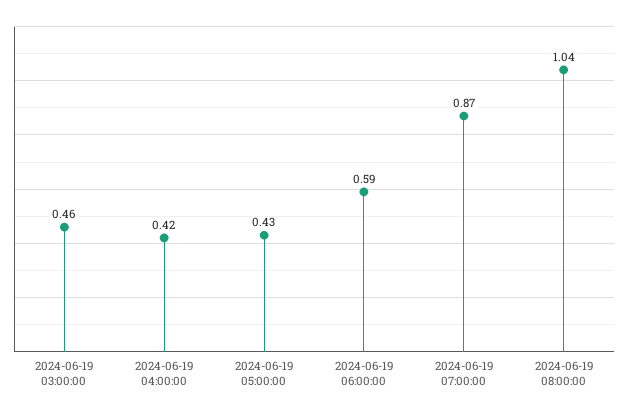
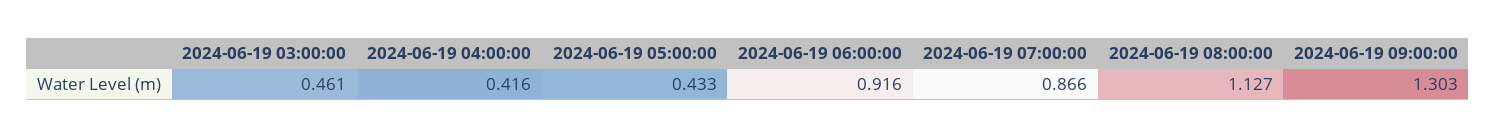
2024-06-19 06:00:00: 0.59 -> 0.916
2024-06-19 08:00:00: 1.04 -> 1.127
2024-06-19 09:00:00: none -> 1.303

